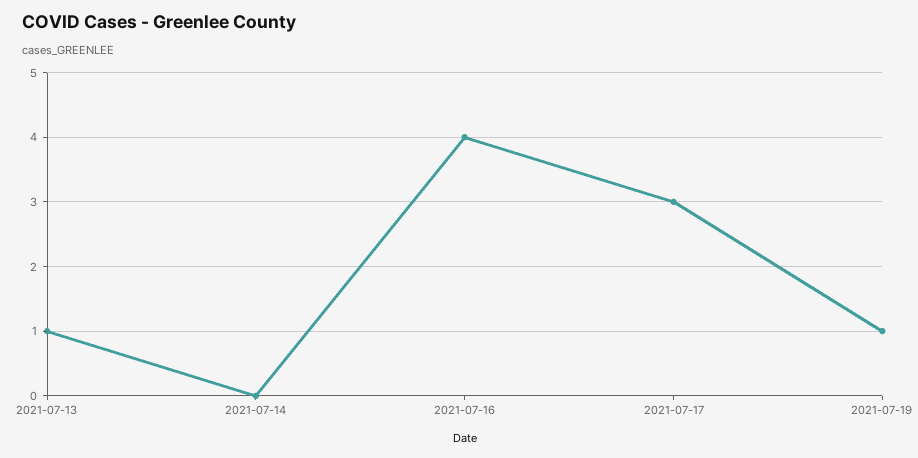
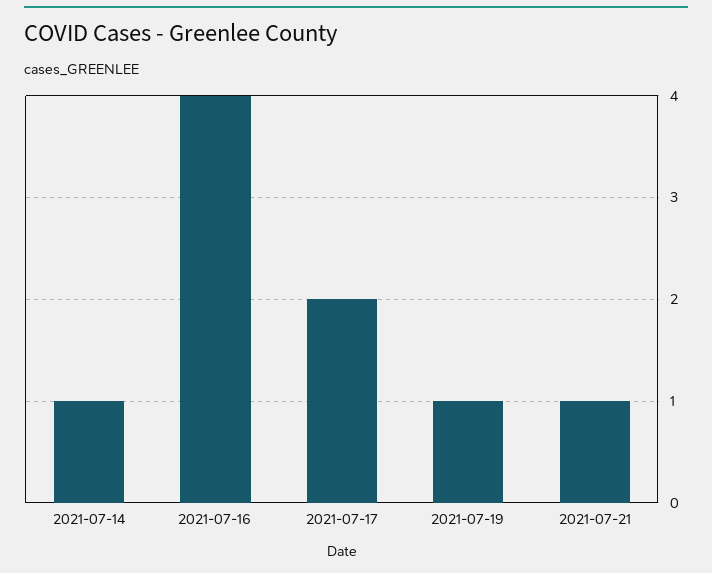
2021-07-13: 1 -> none
2021-07-14: 0 -> 1
2021-07-17: 3 -> 2
2021-07-21: none -> 1

